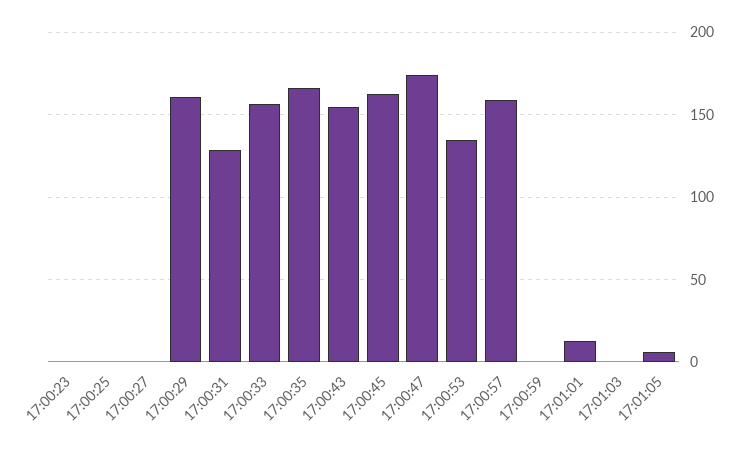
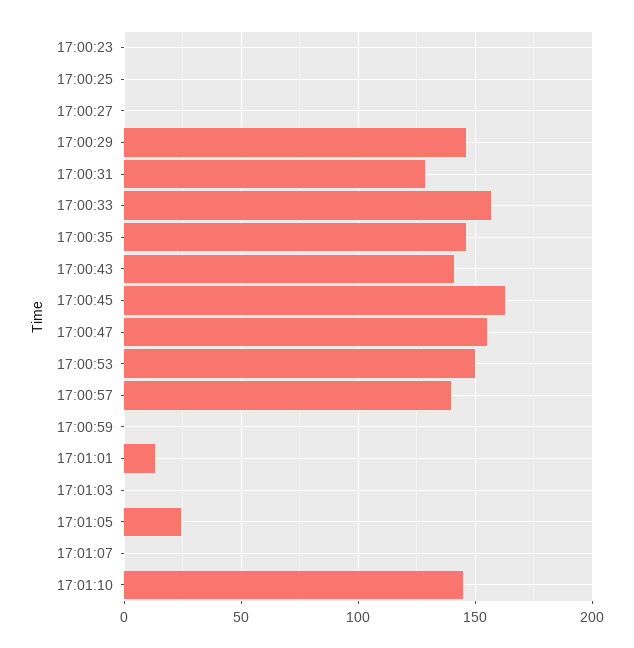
17:00:29: 160 -> 145
17:00:35: 165 -> 145
17:00:43: 155 -> 140
17:00:47: 175 -> 155
17:00:53: 135 -> 150
17:00:57: 160 -> 140
17:01:05: 5 -> 25
17:01:07: none -> 0
17:01:10: none -> 145

